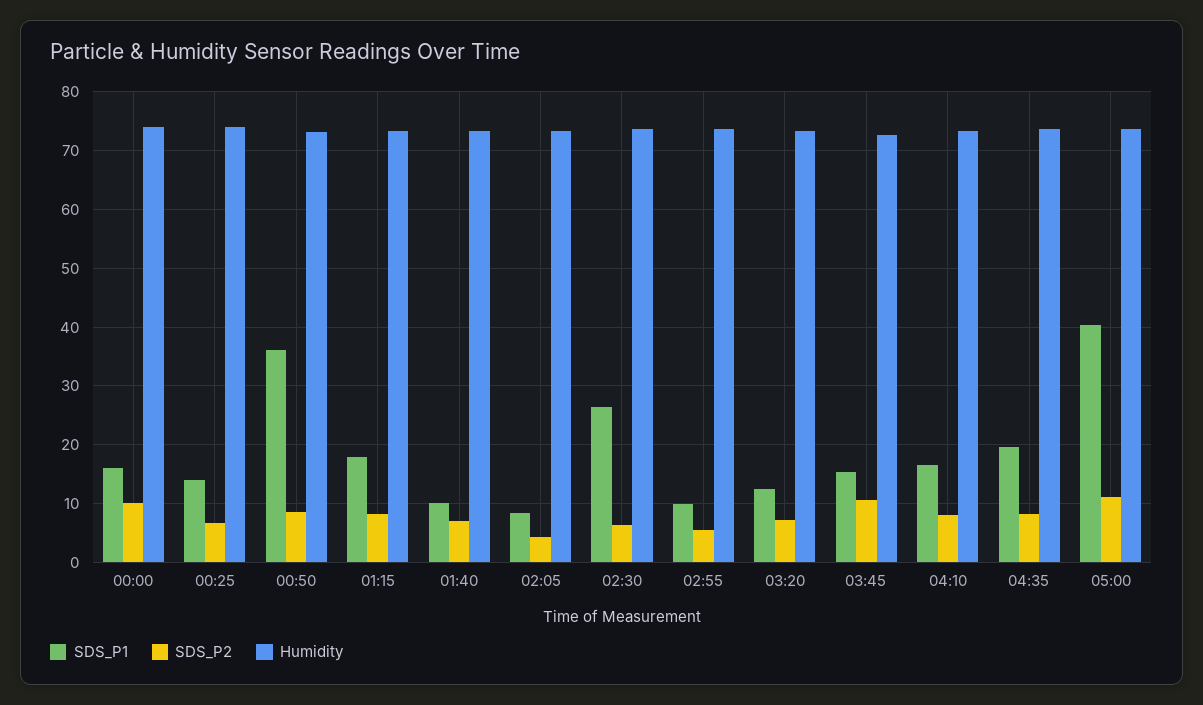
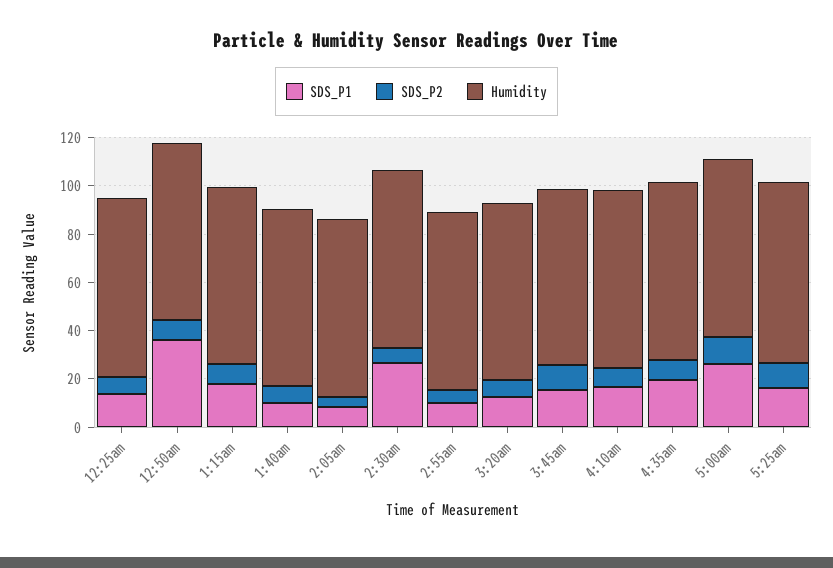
SDS_P1, 00:00: 16 -> none
SDS_P2, 00:00: 10 -> none
Humidity, 00:00: 74 -> none
SDS_P1, 05:00: 40 -> 25
SDS_P1, 5:25am: none -> 15
SDS_P2, 5:25am: none -> 10
Humidity, 5:25am: none -> 75

